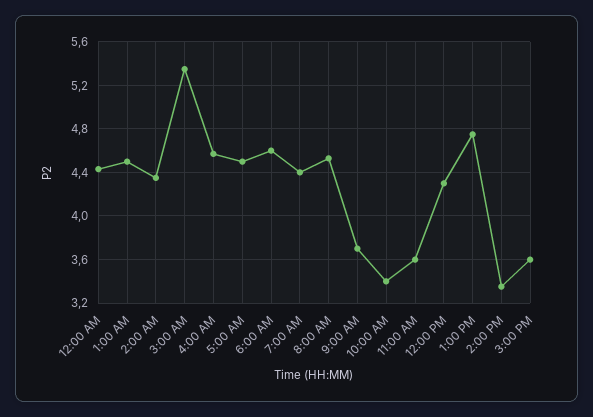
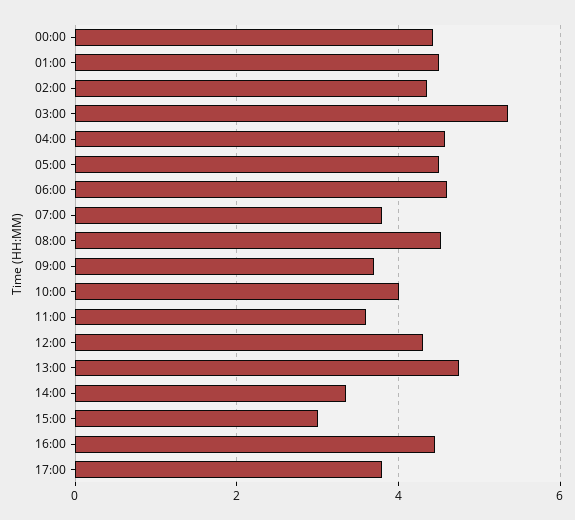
7:00 AM: 4.4 -> 3.8
10:00 AM: 3.4 -> 4
3:00 PM: 3.6 -> 3
16:00: none -> 4.4
17:00: none -> 3.8

